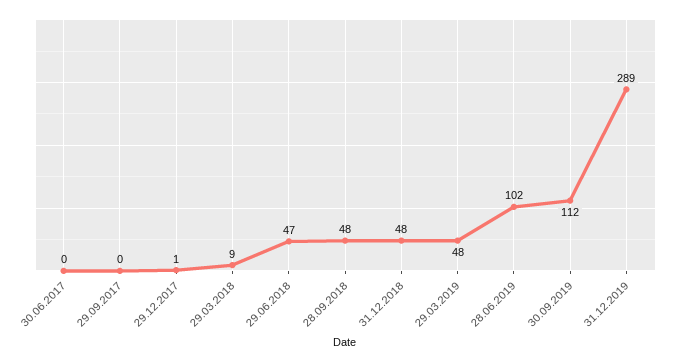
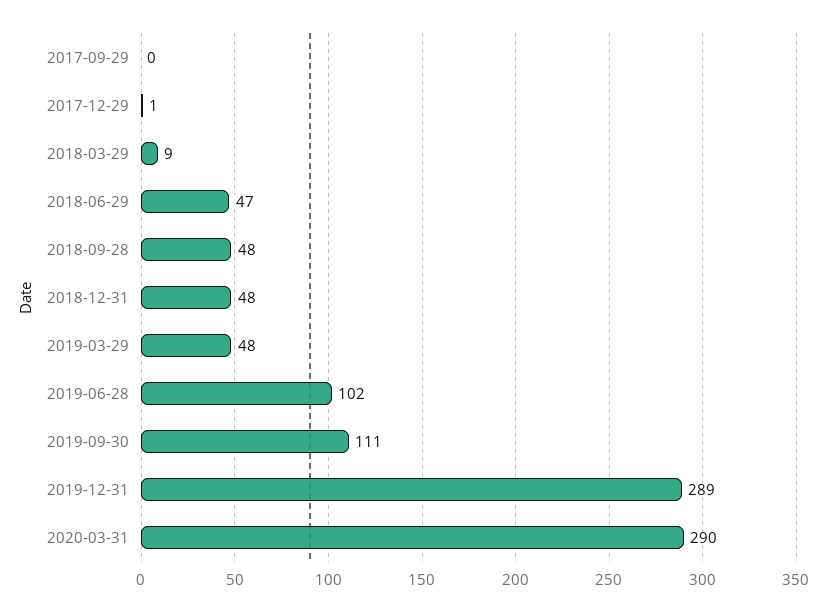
30.06.2017: 0 -> none
30.09.2019: 112 -> 111
2020-03-31: none -> 290

